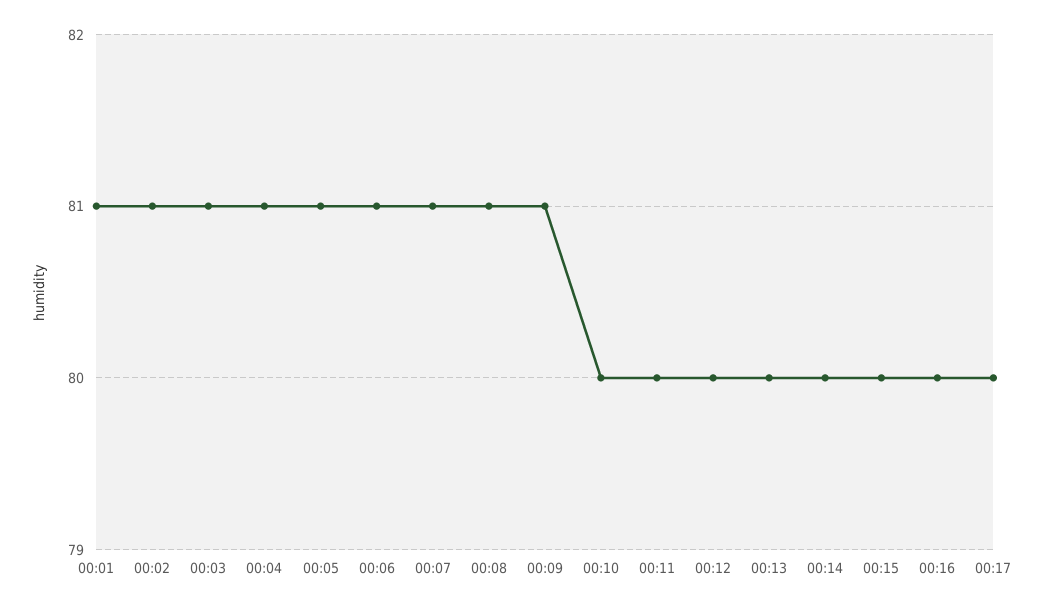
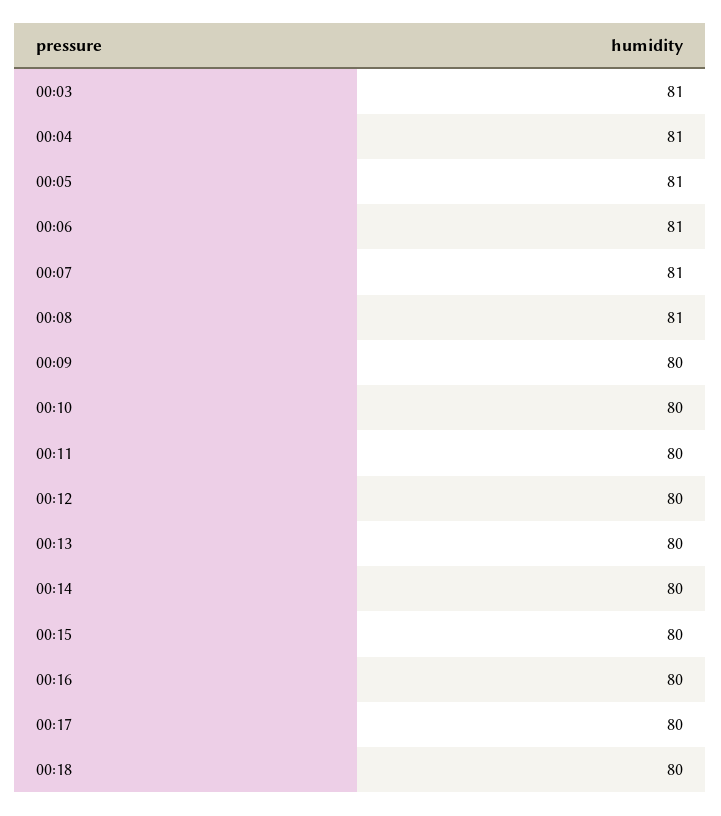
00:01: 81 -> none
00:02: 81 -> none
00:09: 81 -> 80
00:18: none -> 80

